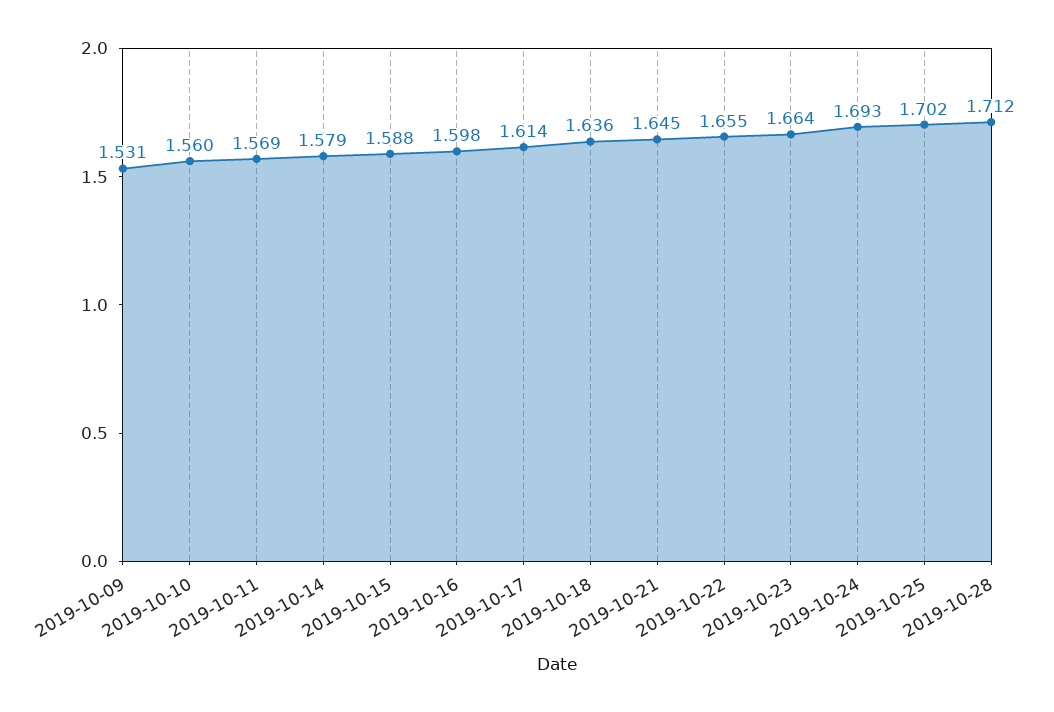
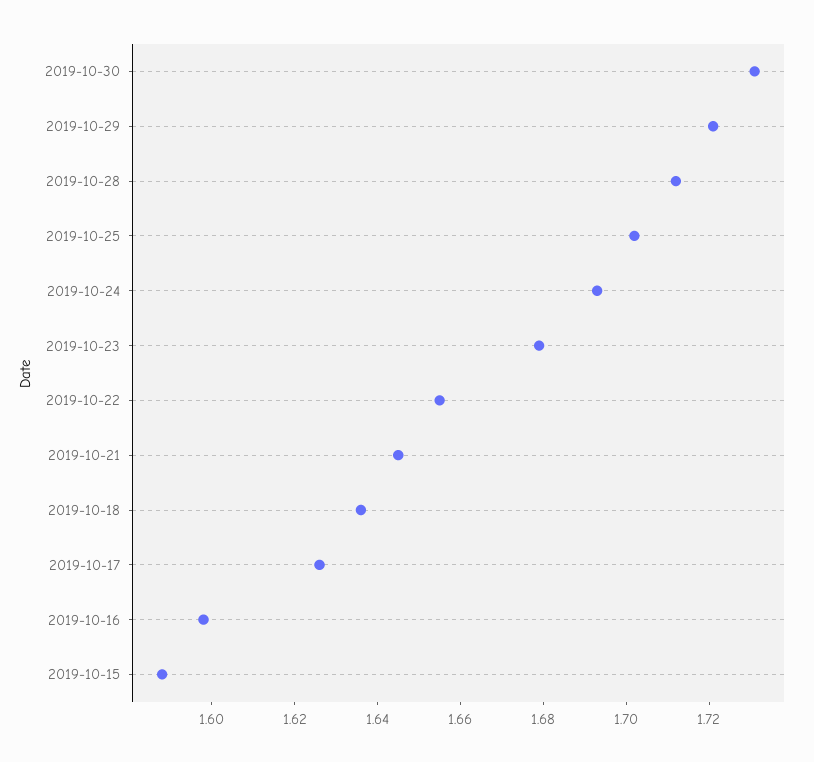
2019-10-09: 1.531 -> none
2019-10-10: 1.56 -> none
2019-10-11: 1.569 -> none
2019-10-14: 1.579 -> none
2019-10-17: 1.614 -> 1.625
2019-10-23: 1.664 -> 1.68
2019-10-30: none -> 1.73
2019-10-29: none -> 1.72

